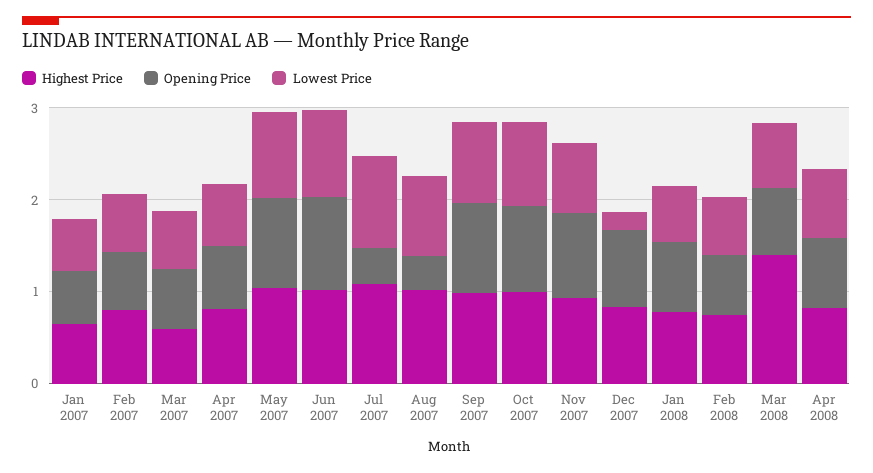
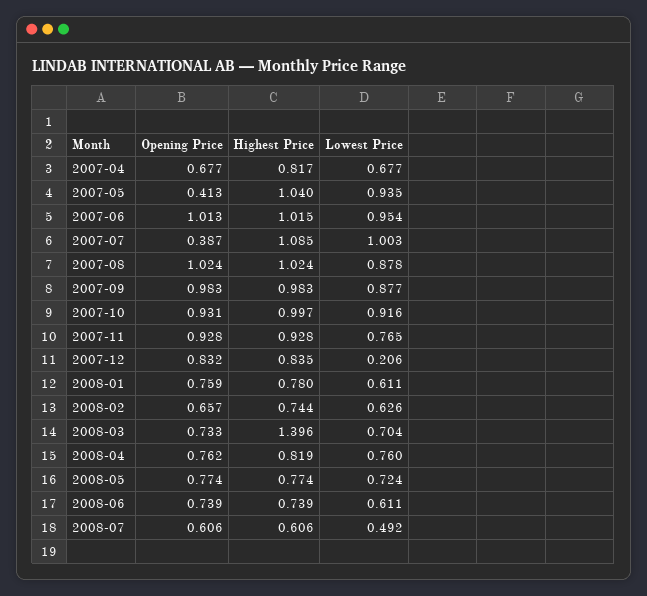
Highest Price, Jan 2007: 0.6 -> none
Opening Price, Jan 2007: 0.6 -> none
Lowest Price, Jan 2007: 0.6 -> none
Highest Price, Feb 2007: 0.8 -> none
Opening Price, Feb 2007: 0.6 -> none
Lowest Price, Feb 2007: 0.6 -> none
Highest Price, Mar 2007: 0.6 -> none
Opening Price, Mar 2007: 0.6 -> none
Lowest Price, Mar 2007: 0.6 -> none
Opening Price, May 2007: 1 -> 0.413
Opening Price, Aug 2007: 0.4 -> 1.024
Opening Price, 2008-05: none -> 0.774
Highest Price, 2008-05: none -> 0.774
Lowest Price, 2008-05: none -> 0.724
Opening Price, 2008-06: none -> 0.739
Highest Price, 2008-06: none -> 0.739
Lowest Price, 2008-06: none -> 0.611
Opening Price, 2008-07: none -> 0.606
Highest Price, 2008-07: none -> 0.606
Lowest Price, 2008-07: none -> 0.492

